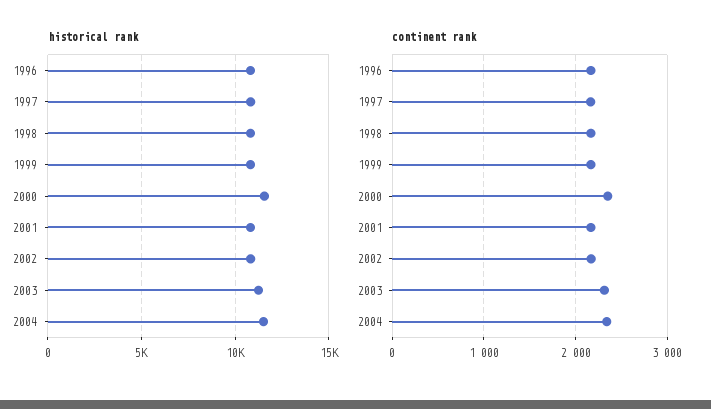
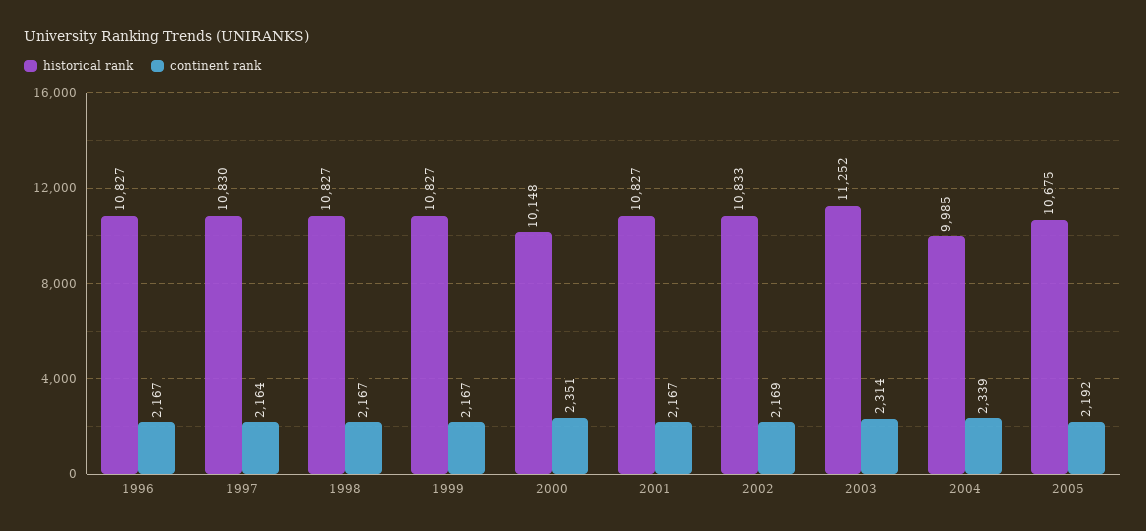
historical rank, 2000: 11500 -> 10148
historical rank, 2004: 11500 -> 9985
historical rank, 2005: none -> 10675
continent rank, 2005: none -> 2192

